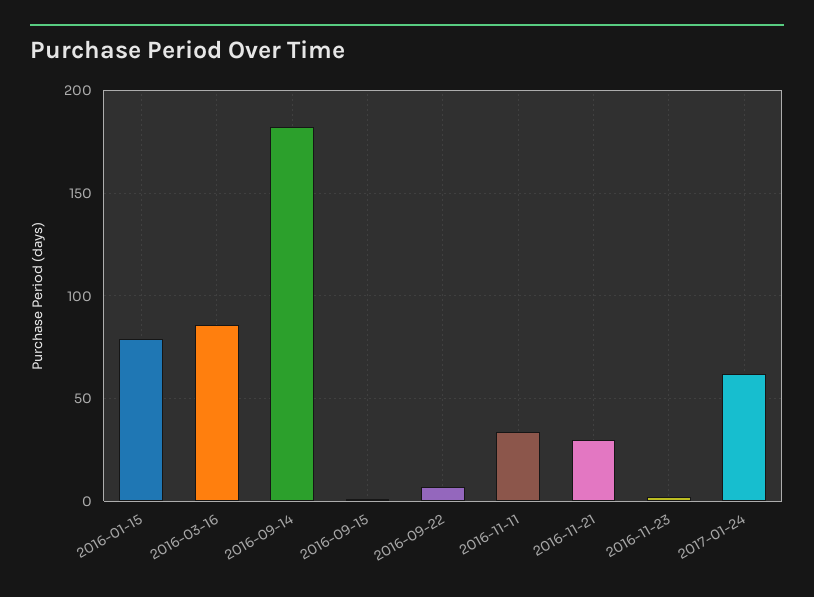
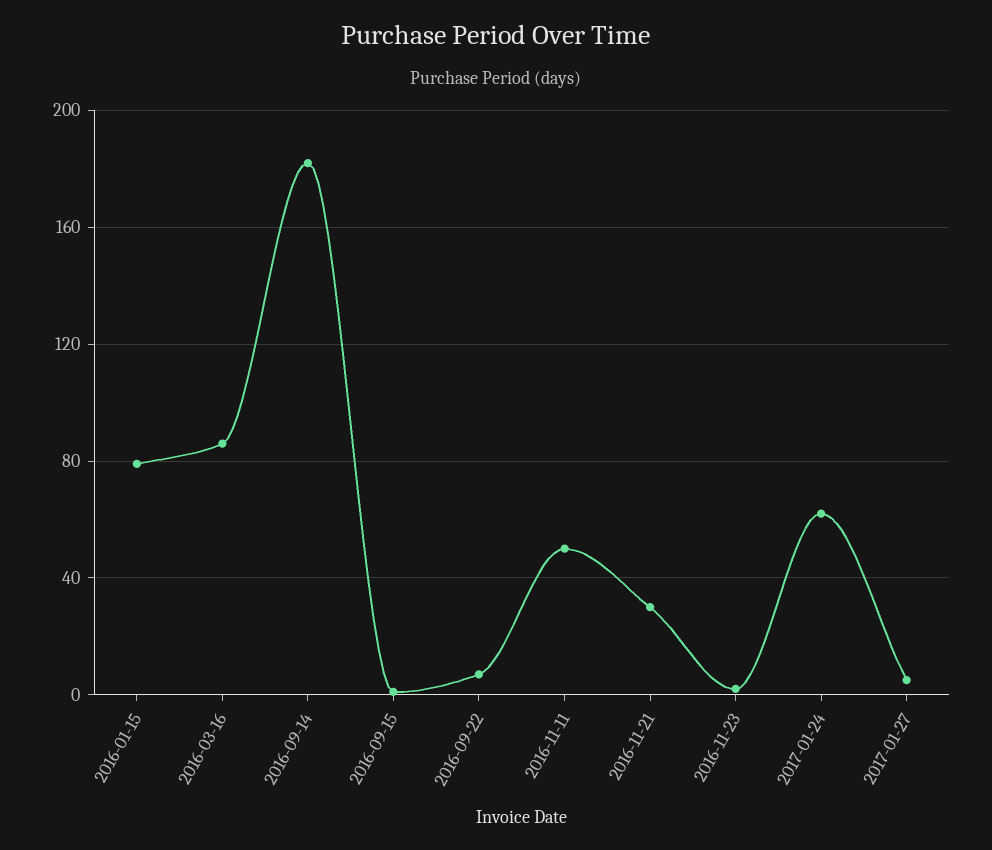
2016-11-11: 35 -> 50
2017-01-27: none -> 5

